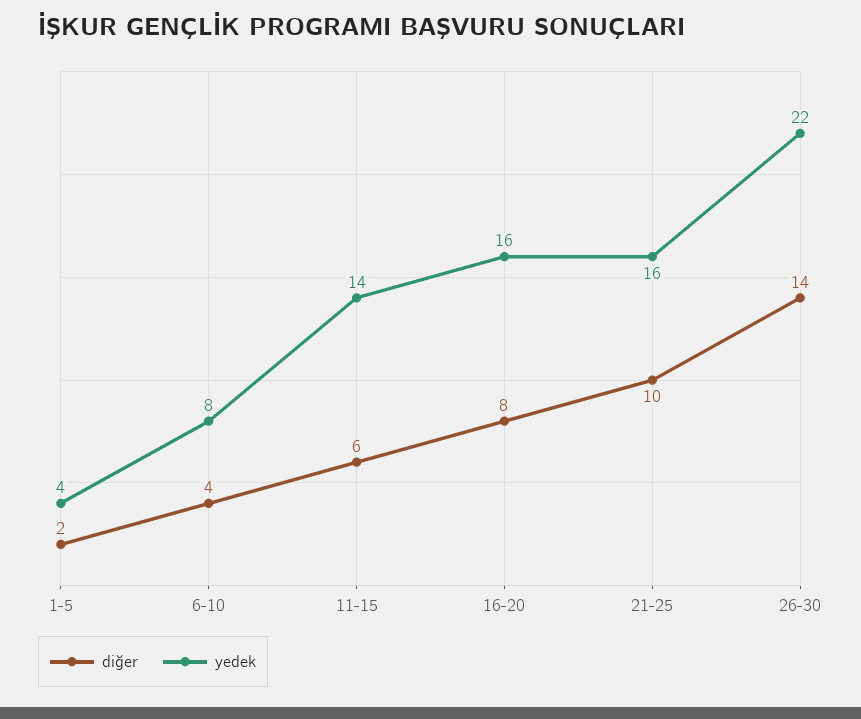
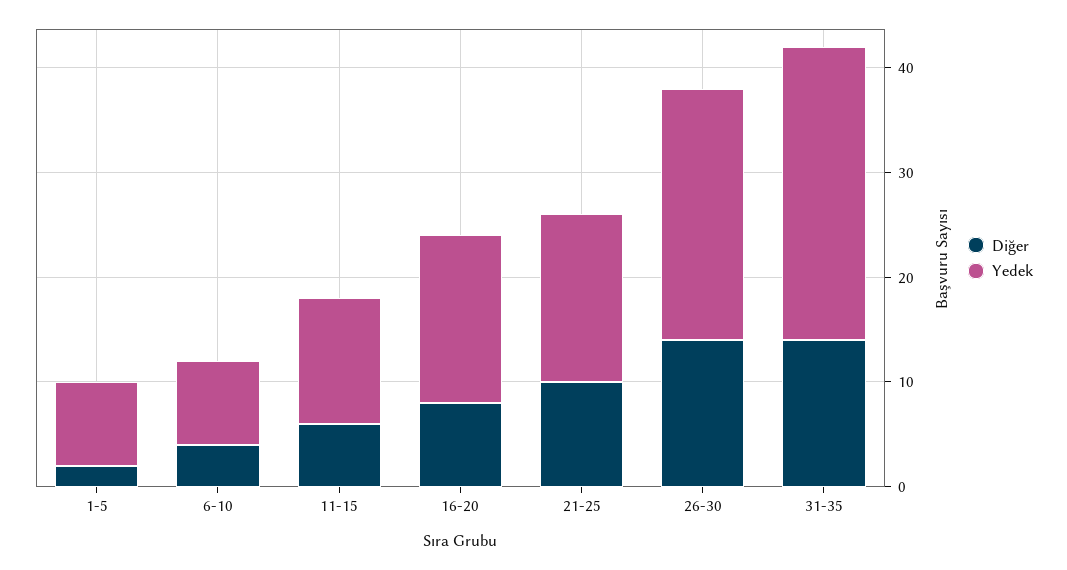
yedek, 1-5: 4 -> 8
yedek, 11-15: 14 -> 12
yedek, 26-30: 22 -> 24
diğer, 31-35: none -> 14
yedek, 31-35: none -> 28

